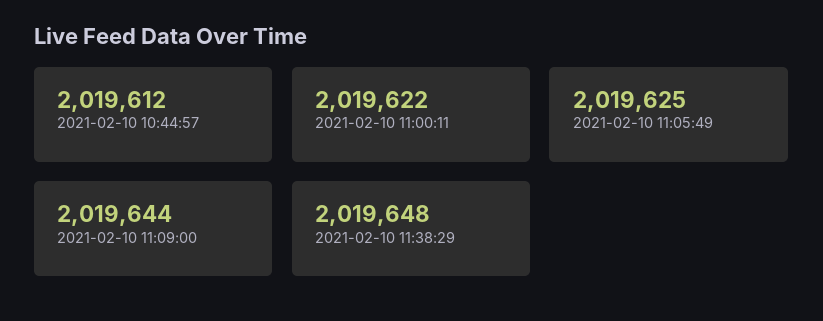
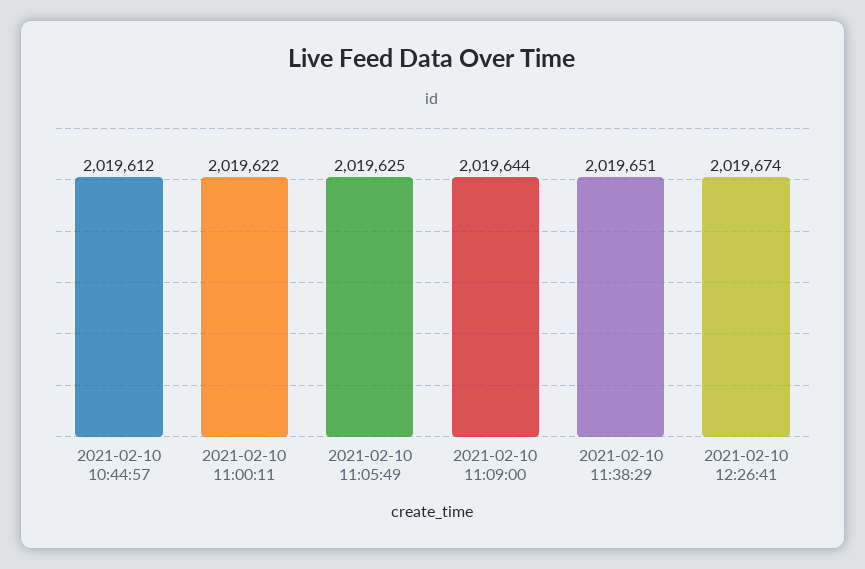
2021-02-10 11:38:29: 2019648 -> 2019651
2021-02-10 12:26:41: none -> 2019674

